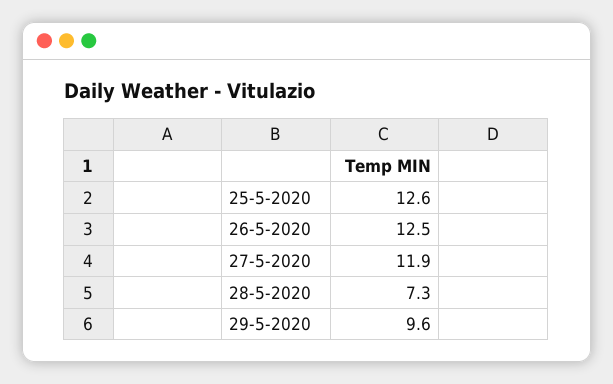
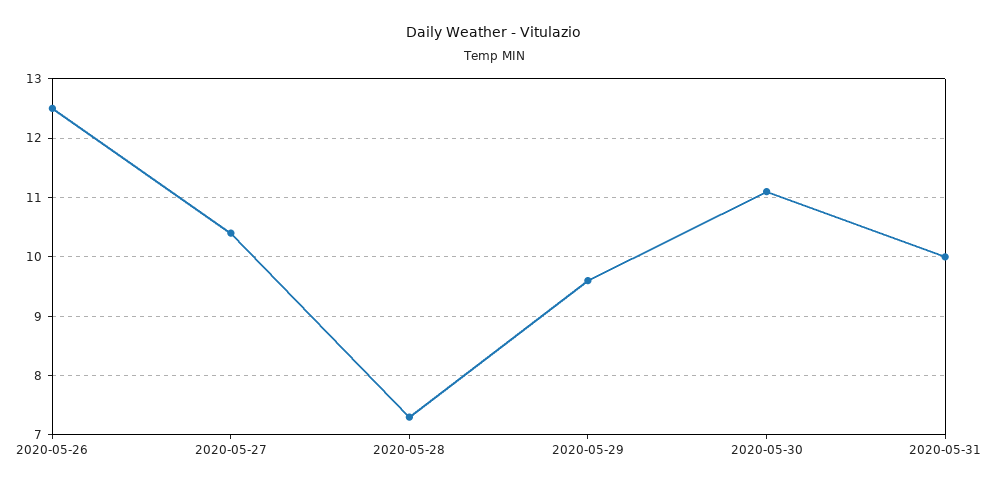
25-5-2020: 12.6 -> none
27-5-2020: 11.9 -> 10.5
2020-05-30: none -> 11
2020-05-31: none -> 10

